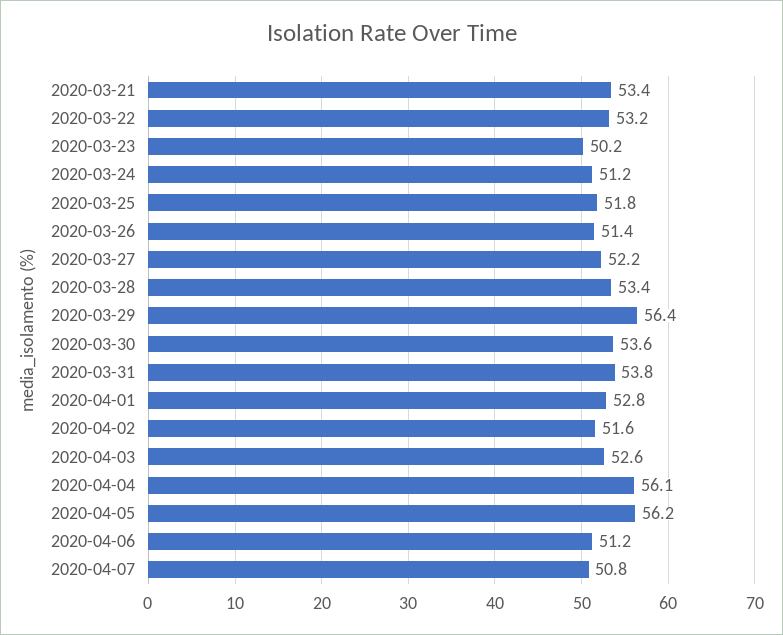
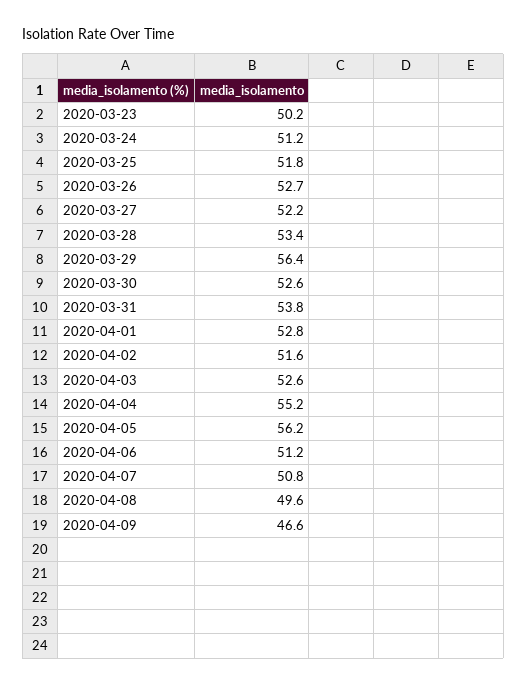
2020-03-21: 53.4 -> none
2020-03-22: 53.2 -> none
2020-03-26: 51.4 -> 52.7
2020-03-30: 53.6 -> 52.6
2020-04-04: 56.1 -> 55.2
2020-04-08: none -> 49.6
2020-04-09: none -> 46.6

